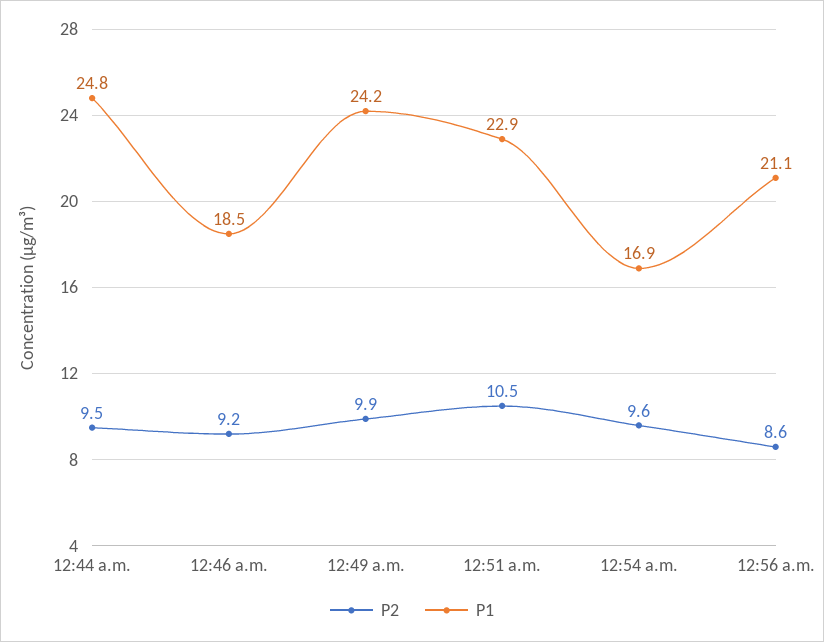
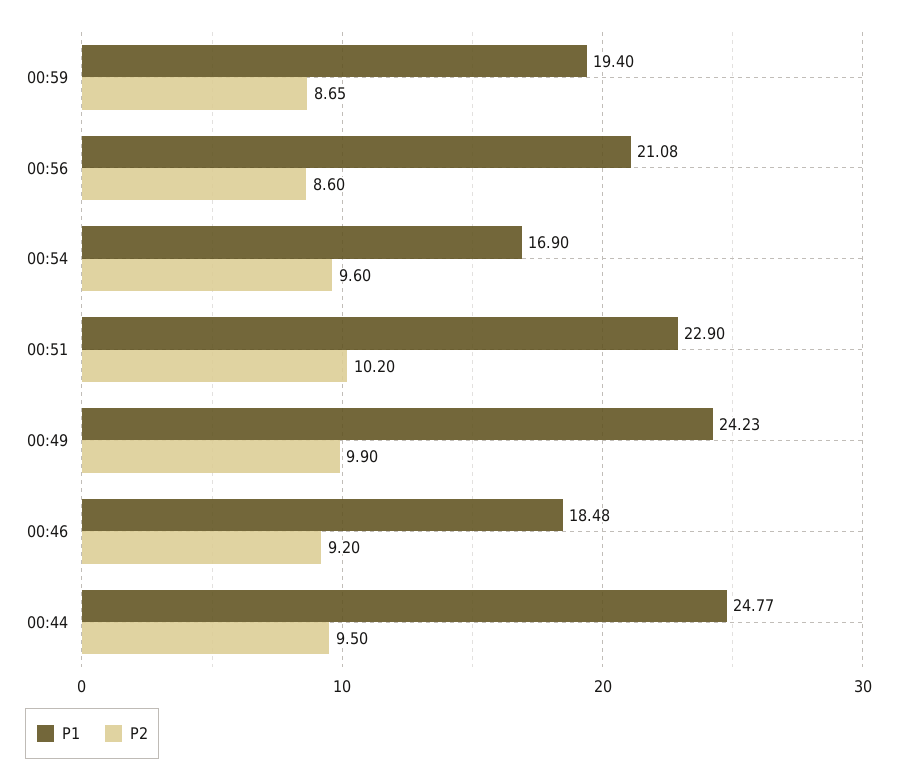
P2, 12:51 a.m.: 10.5 -> 10.2
P1, 00:59: none -> 19.4
P2, 00:59: none -> 8.65

